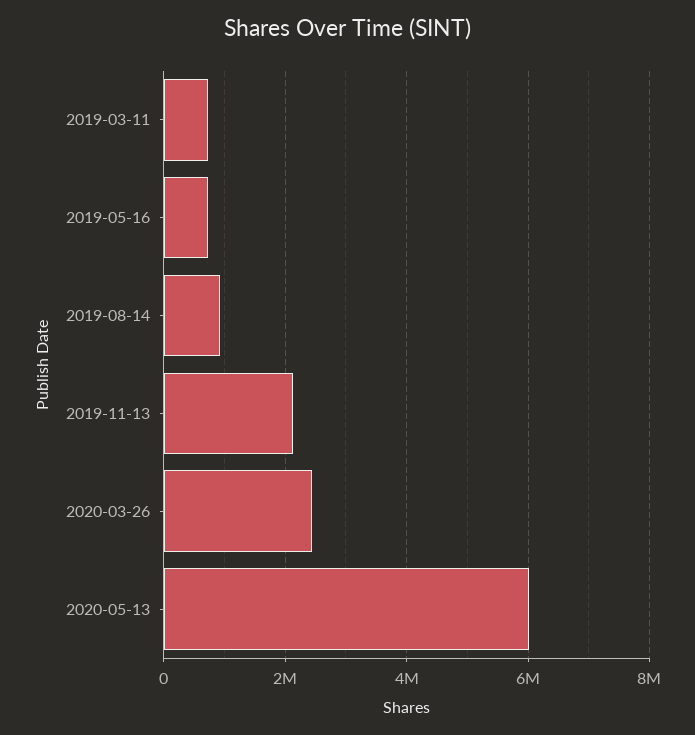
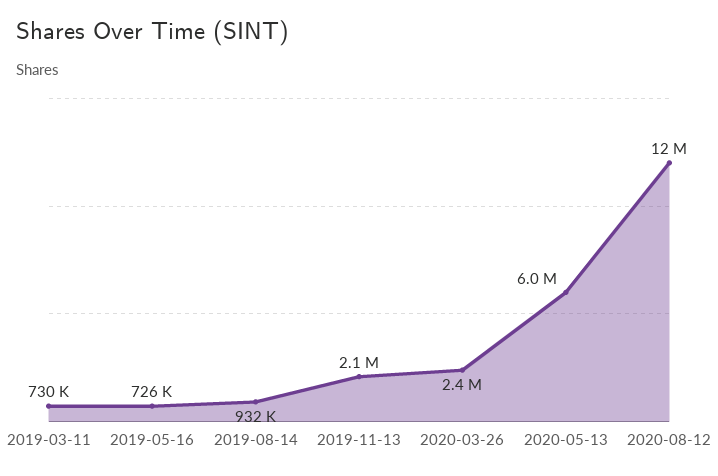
2020-08-12: none -> 12000000

